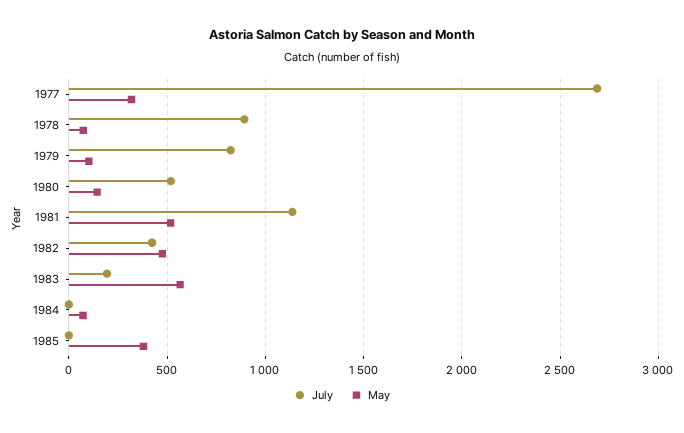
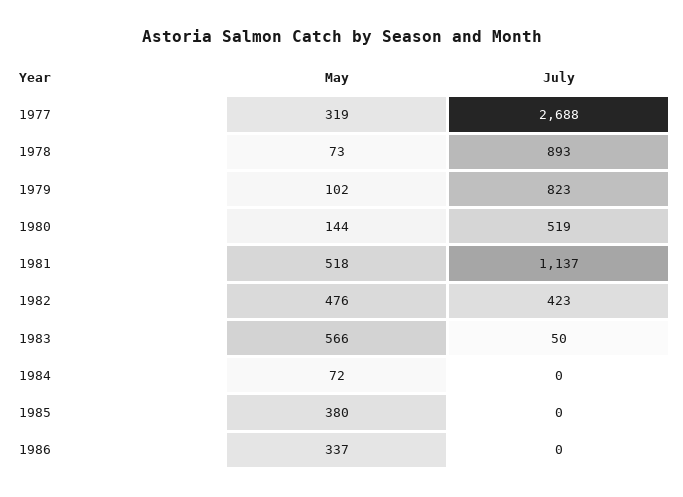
July, 1983: 200 -> 50
May, 1986: none -> 337
July, 1986: none -> 0

